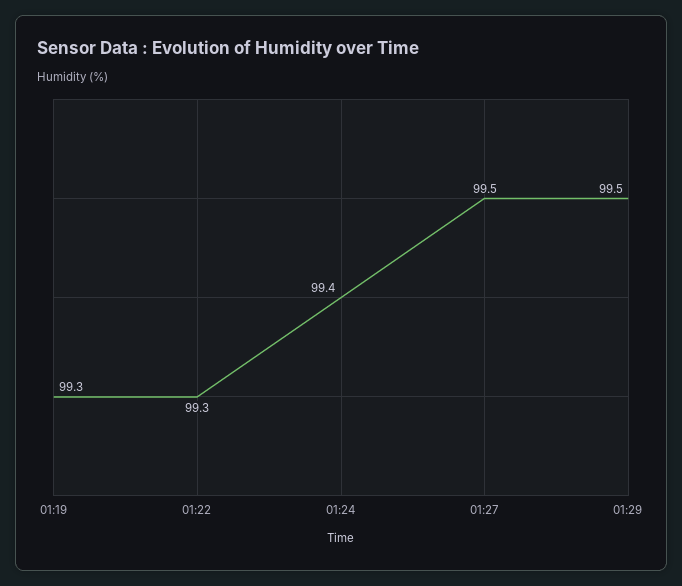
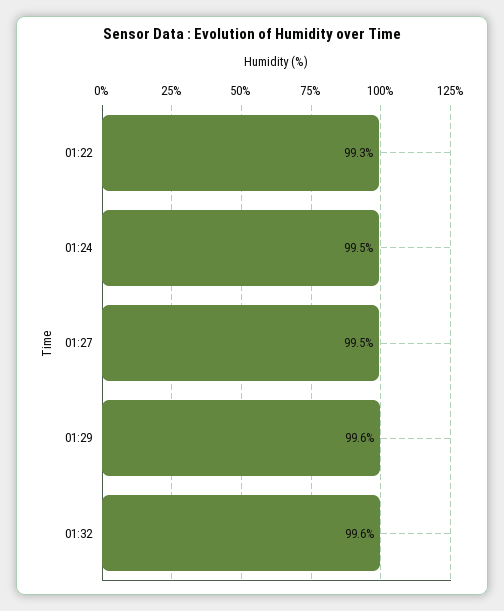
01:19: 99.3 -> none
01:24: 99.4 -> 99.5
01:29: 99.5 -> 99.6
01:32: none -> 99.6

